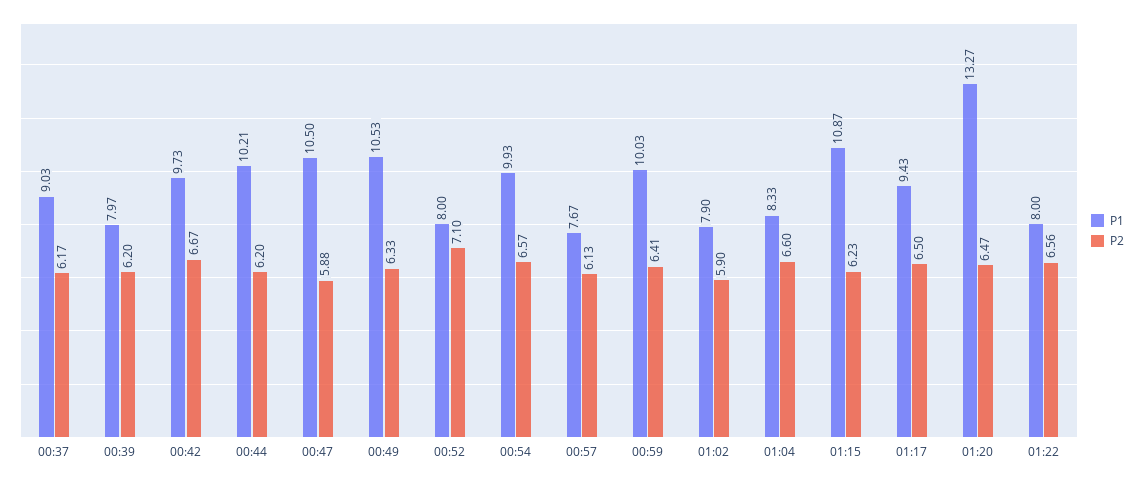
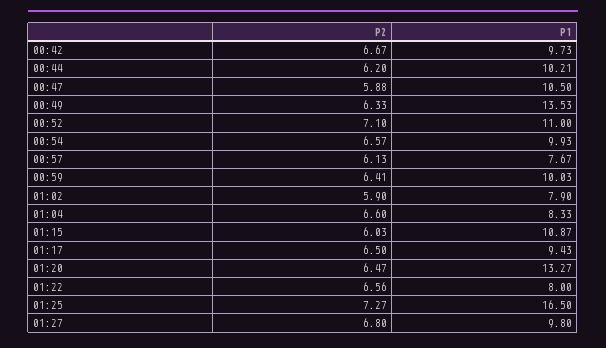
P1, 00:37: 9.03 -> none
P2, 00:37: 6.17 -> none
P1, 00:39: 7.97 -> none
P2, 00:39: 6.2 -> none
P1, 00:49: 10.53 -> 13.53
P1, 00:52: 8 -> 11
P2, 01:15: 6.23 -> 6.03
P2, 01:25: none -> 7.27
P1, 01:25: none -> 16.5
P2, 01:27: none -> 6.8
P1, 01:27: none -> 9.8

